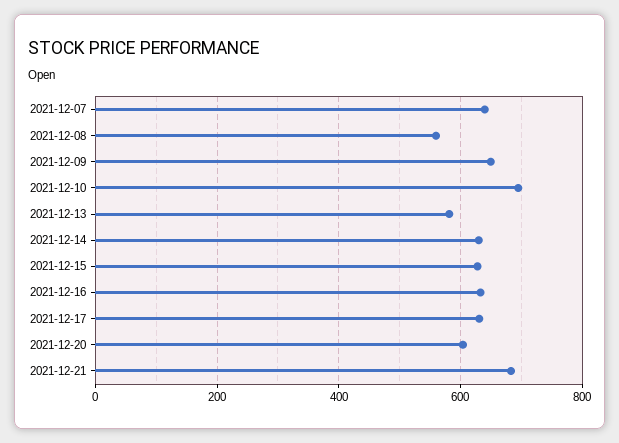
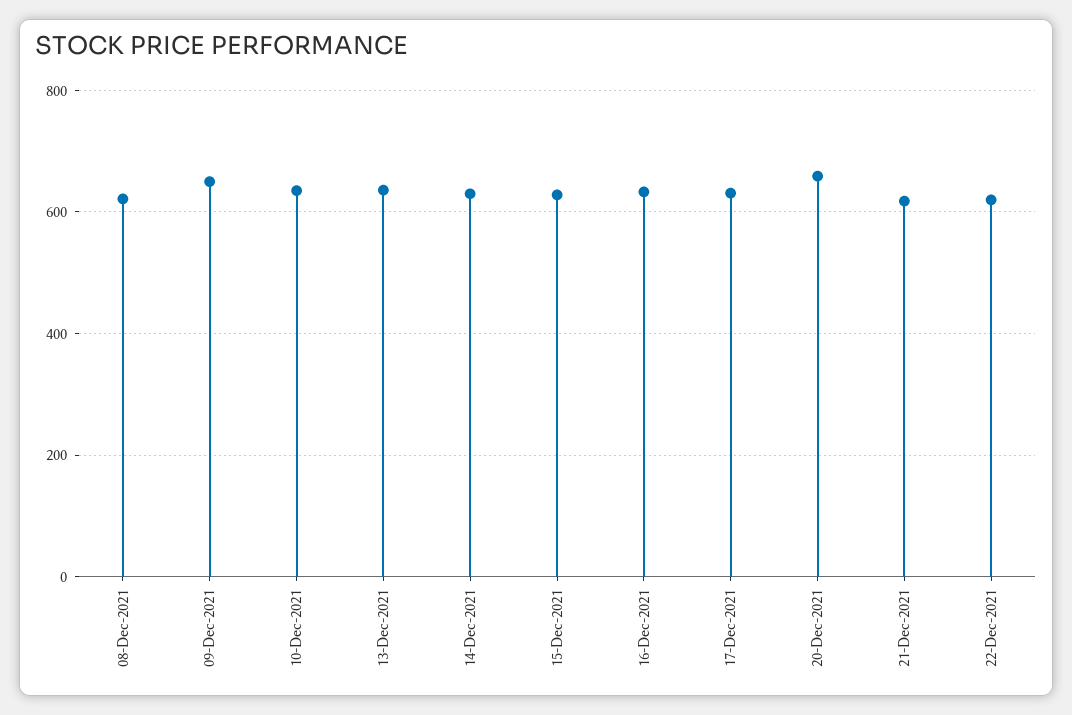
2021-12-07: 640 -> none
2021-12-08: 560 -> 620
2021-12-10: 700 -> 640
2021-12-13: 580 -> 640
2021-12-20: 600 -> 660
2021-12-21: 680 -> 620
22-Dec-2021: none -> 620

